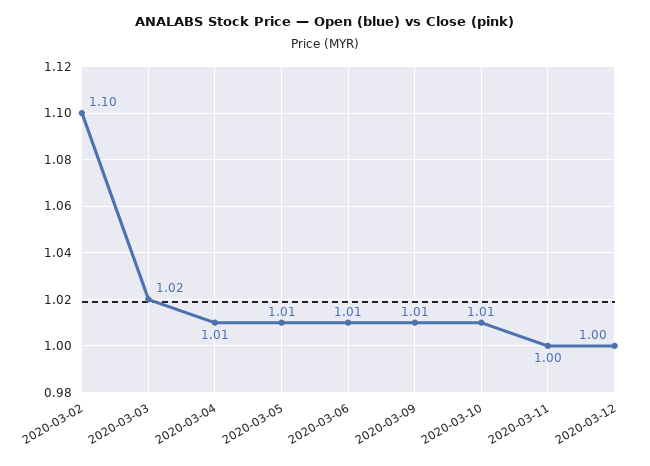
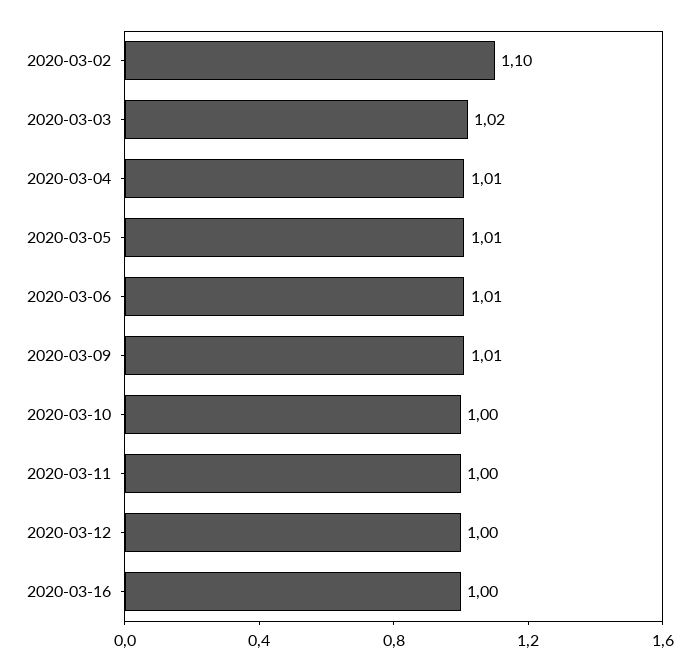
2020-03-10: 1.01 -> 1
2020-03-16: none -> 1

